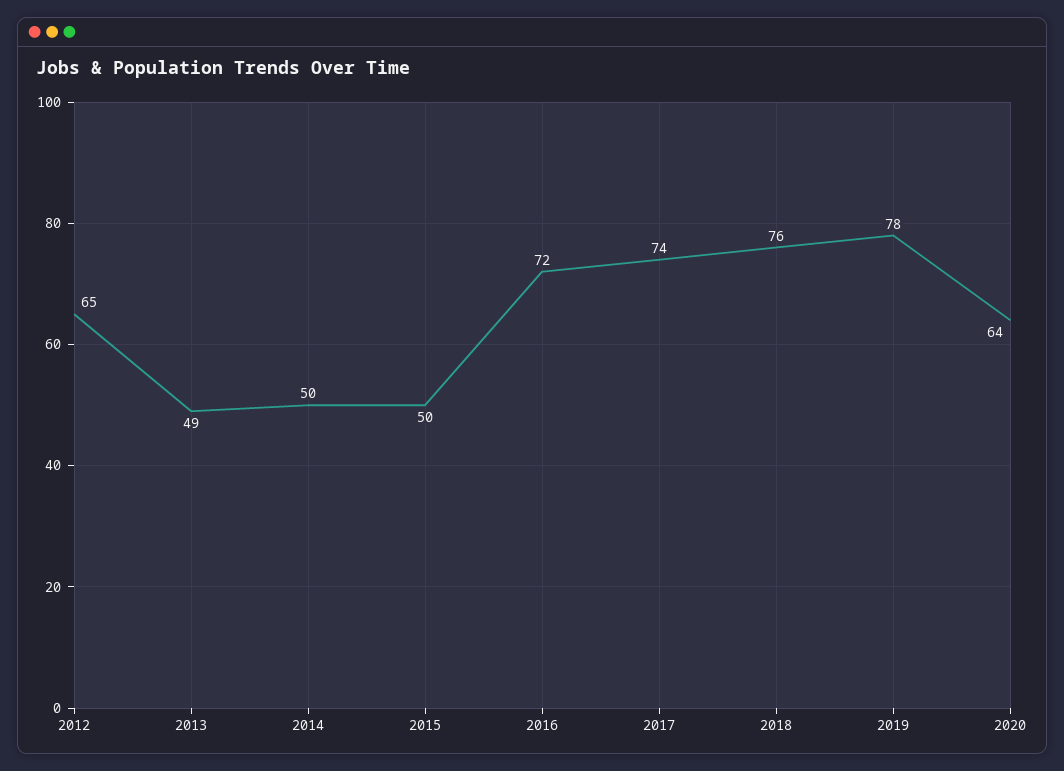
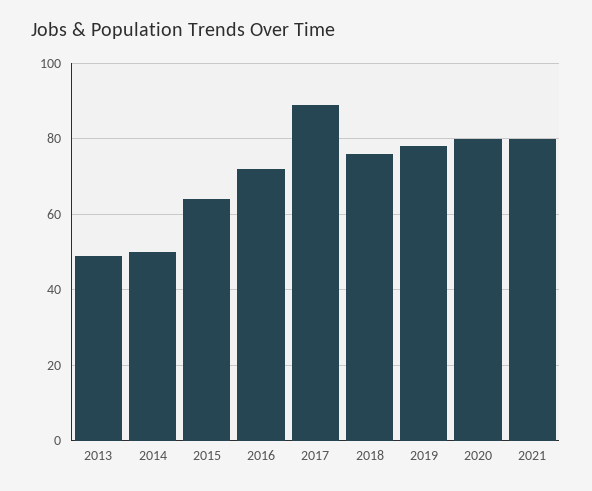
2012: 65 -> none
2015: 50 -> 65
2017: 74 -> 90
2020: 64 -> 80
2021: none -> 80

